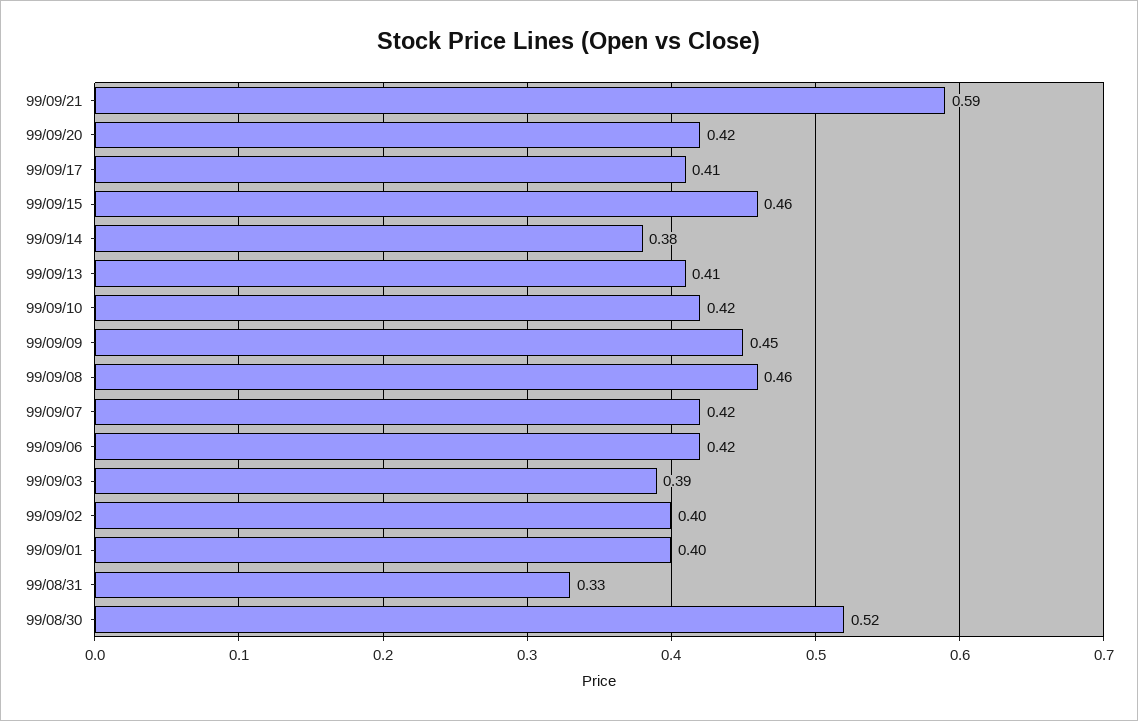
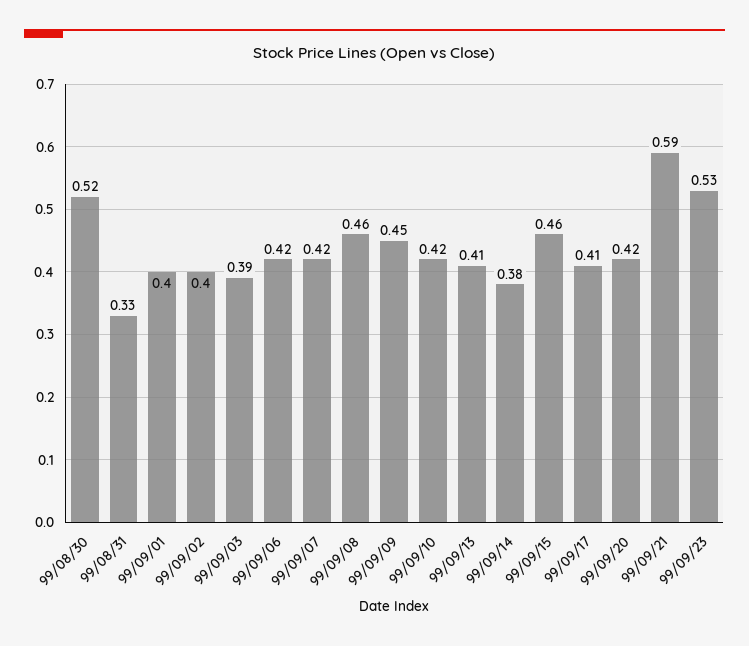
99/09/23: none -> 0.53

